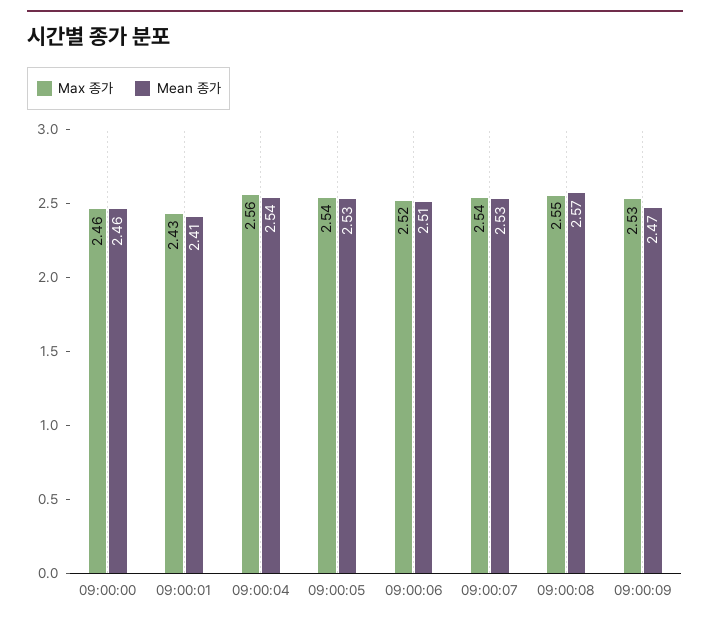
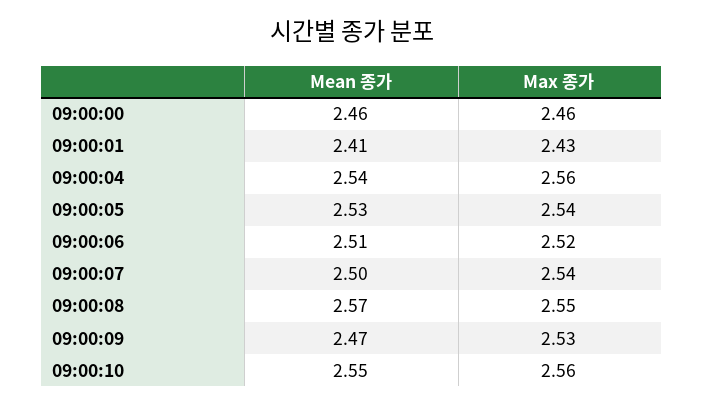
Mean 종가, 09:00:07: 2.53 -> 2.5
Mean 종가, 09:00:10: none -> 2.55
Max 종가, 09:00:10: none -> 2.56

